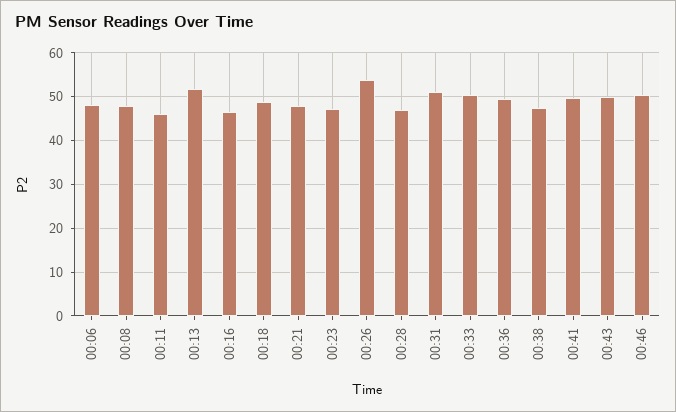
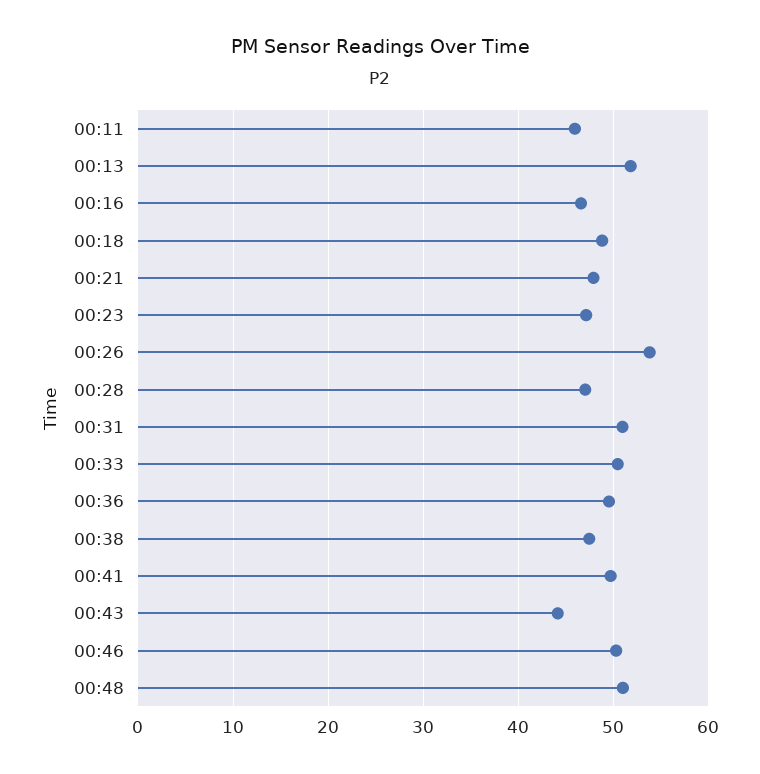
00:06: 48 -> none
00:08: 48 -> none
00:43: 50 -> 44
00:48: none -> 51

